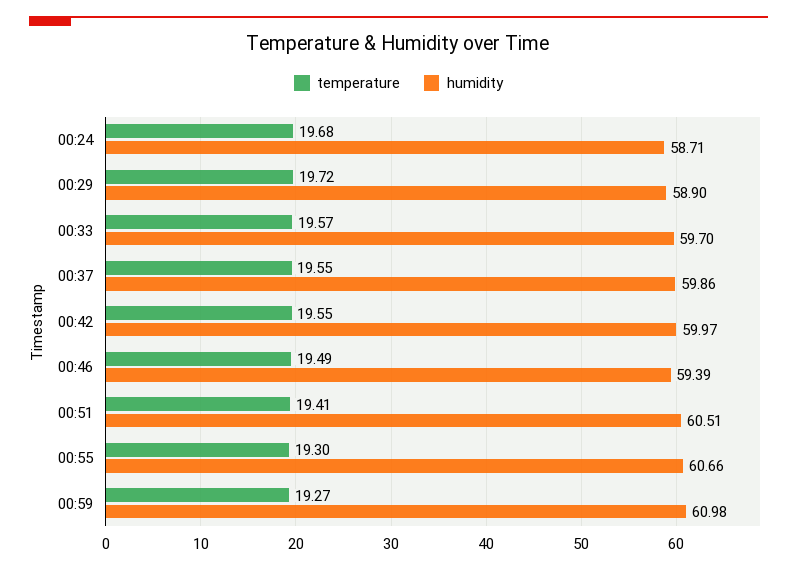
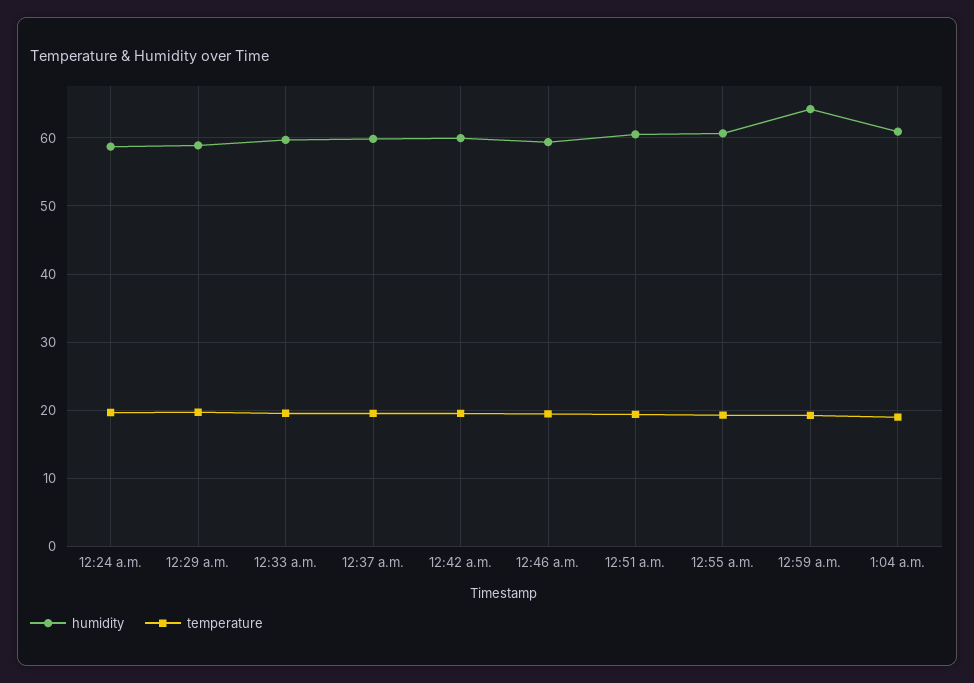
humidity, 00:59: 60.98 -> 64
humidity, 1:04 a.m.: none -> 61
temperature, 1:04 a.m.: none -> 19

